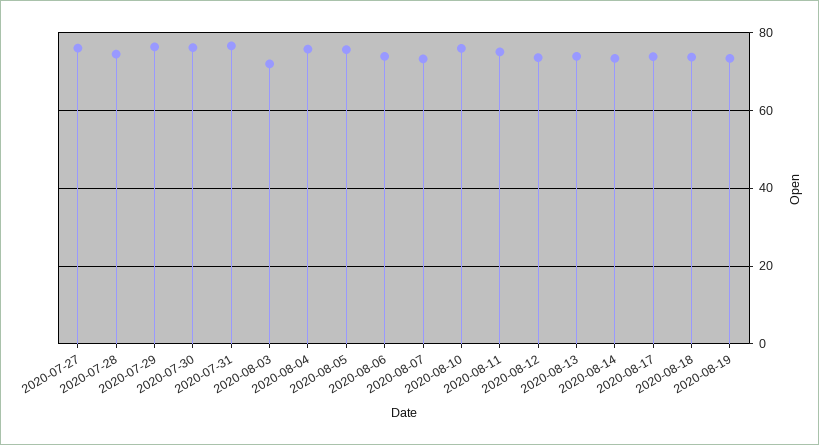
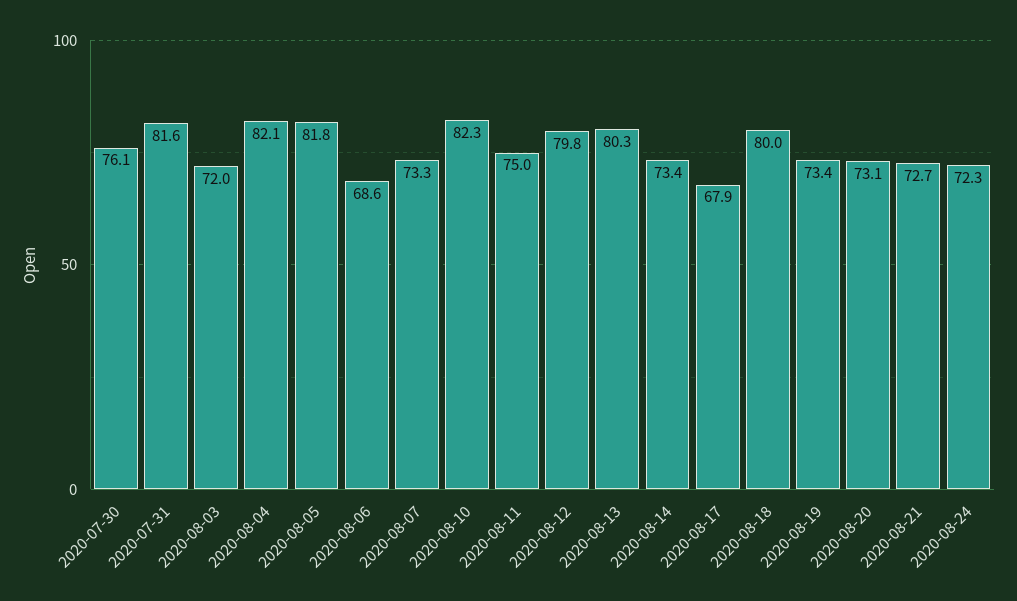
2020-07-27: 76 -> none
2020-07-28: 74 -> none
2020-07-29: 76 -> none
2020-07-31: 76 -> 81.6
2020-08-04: 76 -> 82.1
2020-08-05: 76 -> 81.8
2020-08-06: 74 -> 68.6
2020-08-10: 76 -> 82.3
2020-08-12: 74 -> 79.8
2020-08-13: 74 -> 80.3
2020-08-17: 74 -> 67.9
2020-08-18: 74 -> 80
2020-08-20: none -> 73.1
2020-08-21: none -> 72.7
2020-08-24: none -> 72.3

